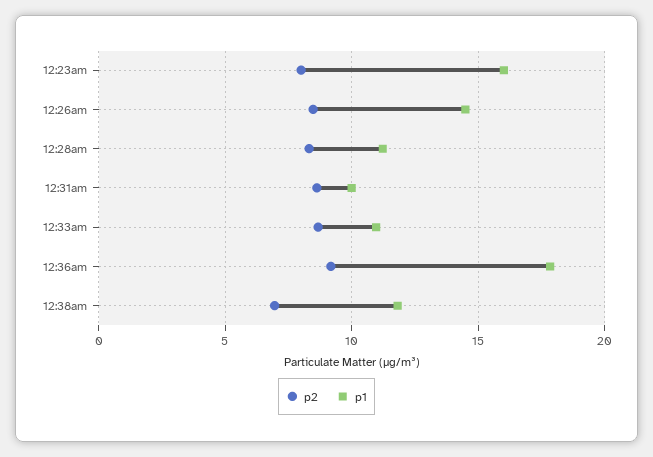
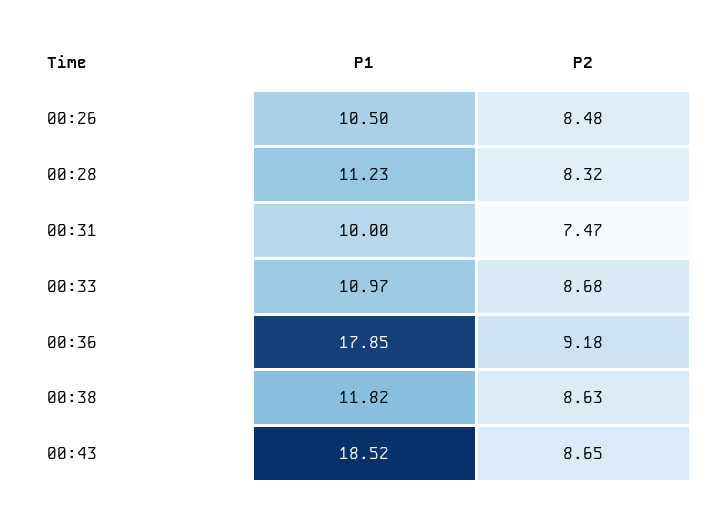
p2, 12:23am: 8 -> none
p1, 12:23am: 16 -> none
p1, 12:26am: 14.5 -> 10.5
p2, 12:31am: 8.5 -> 7.47
p2, 12:38am: 7 -> 8.63
p1, 00:43: none -> 18.52
p2, 00:43: none -> 8.65

